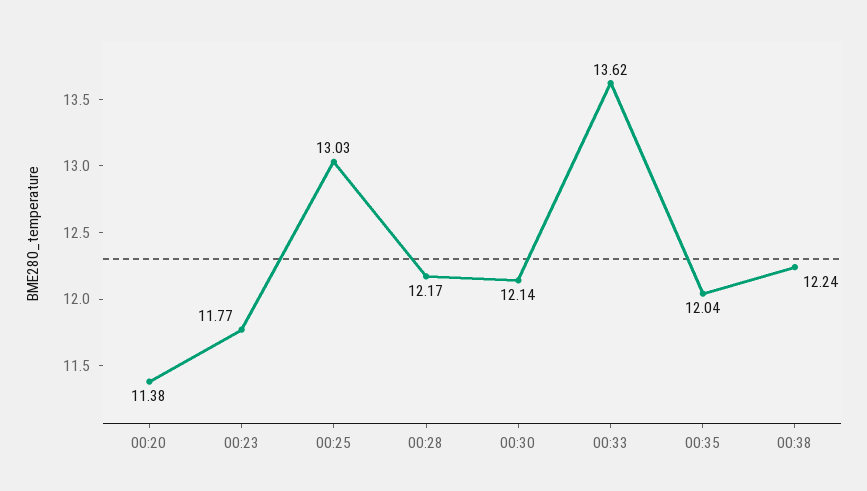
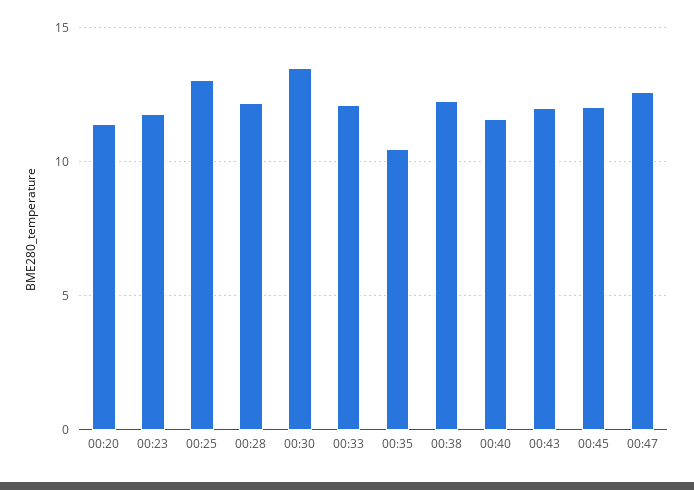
00:30: 12.14 -> 13.5
00:33: 13.62 -> 12
00:35: 12.04 -> 10.5
00:40: none -> 11.5
00:43: none -> 12
00:45: none -> 12
00:47: none -> 12.5

